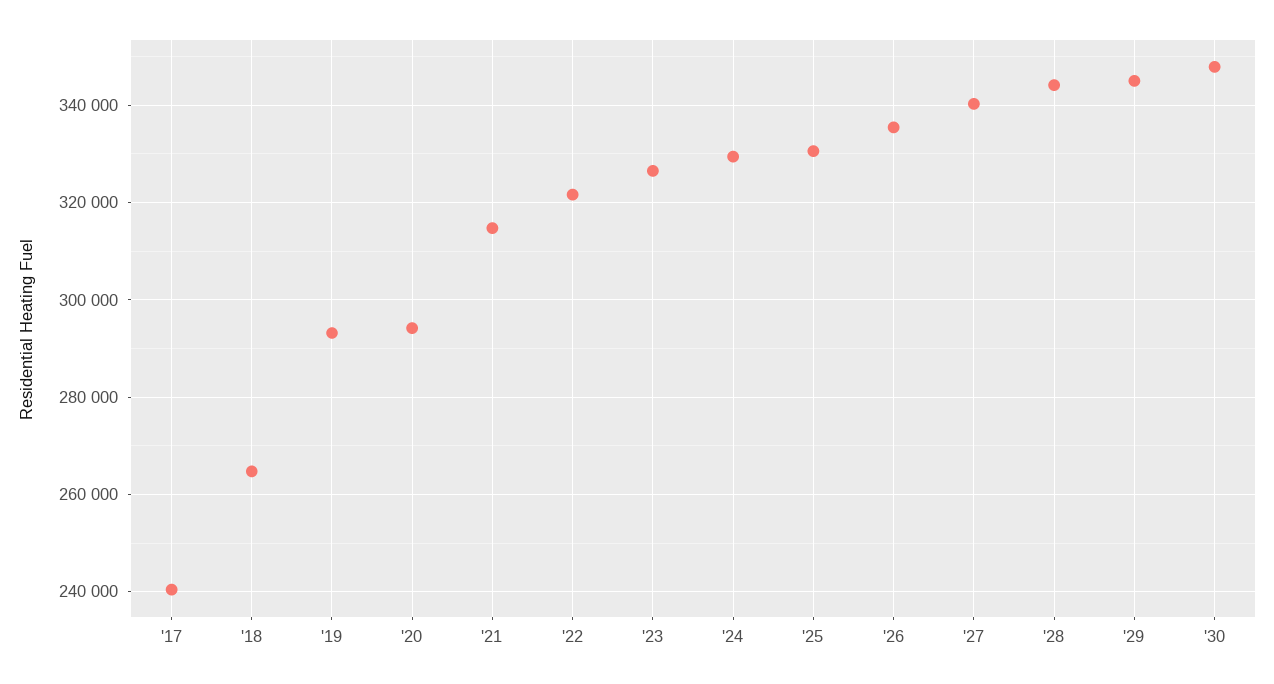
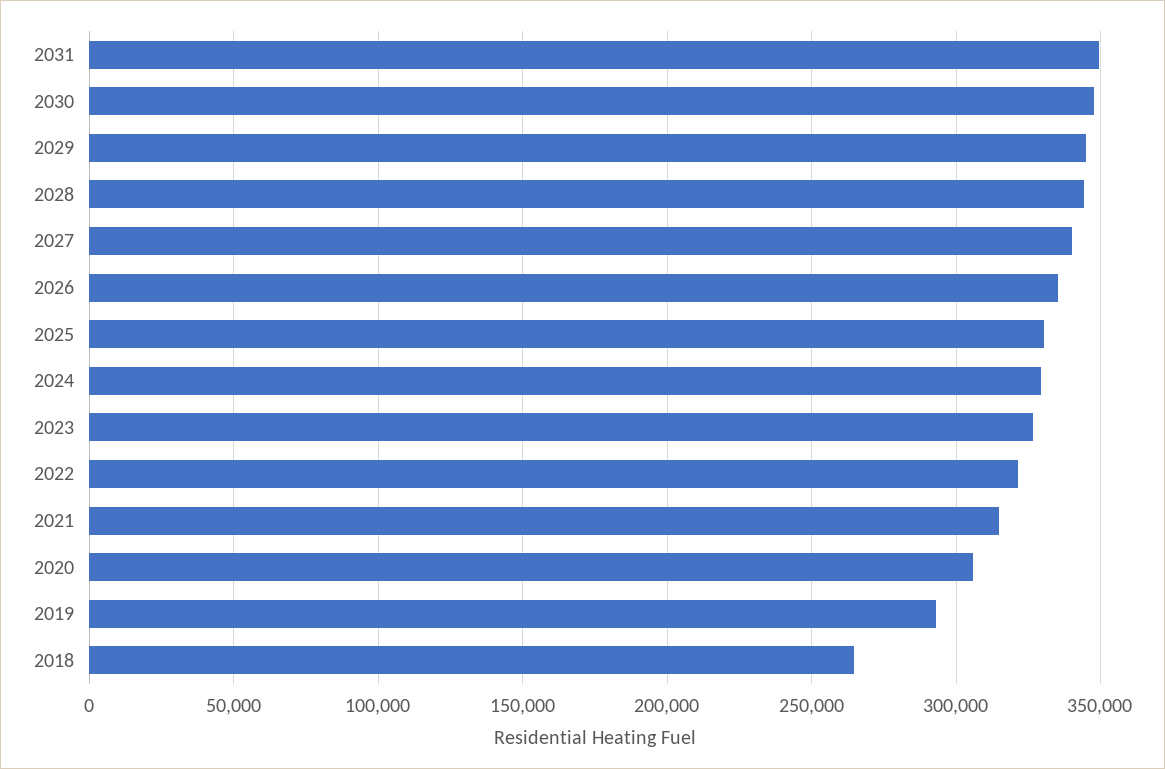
'17: 240000 -> none
'20: 294000 -> 305000
2031: none -> 350000

